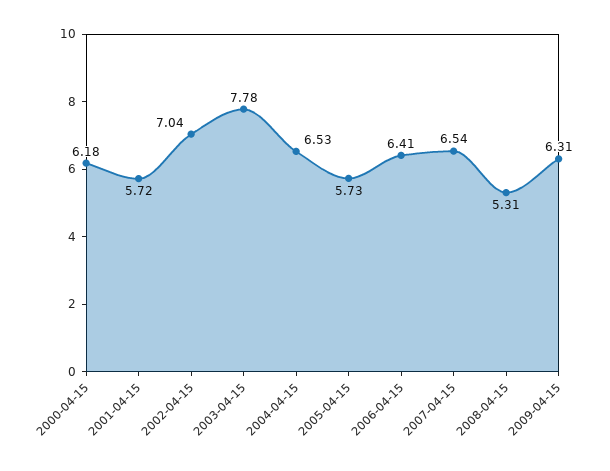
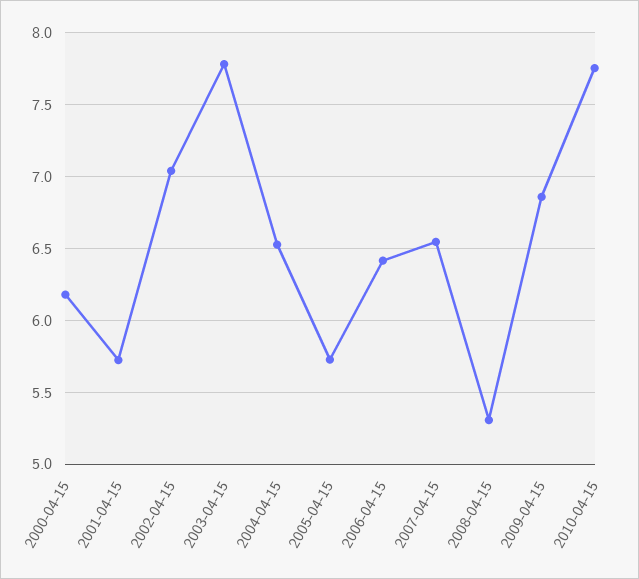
2009-04-15: 6.31 -> 6.85
2010-04-15: none -> 7.75

